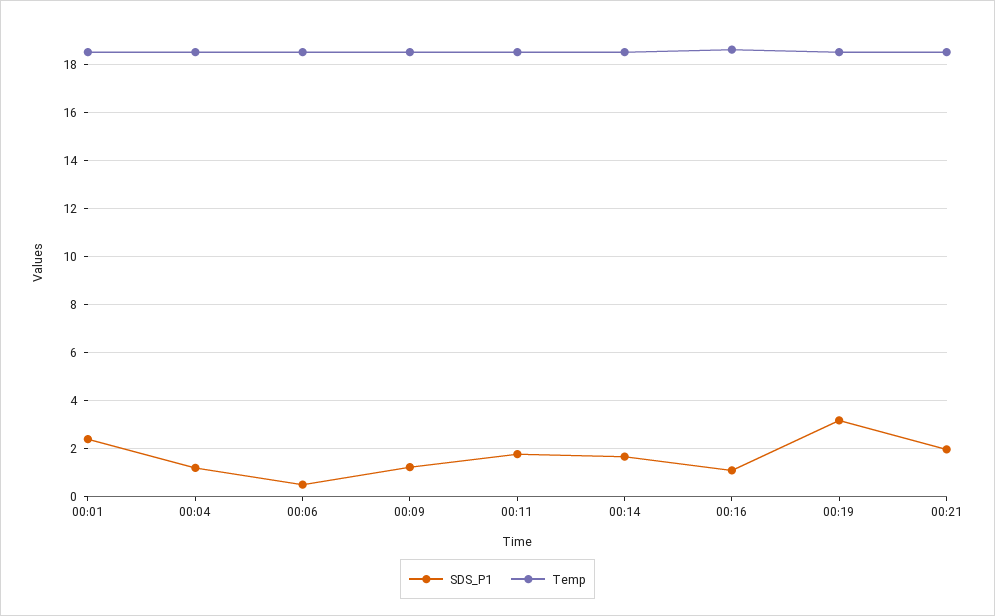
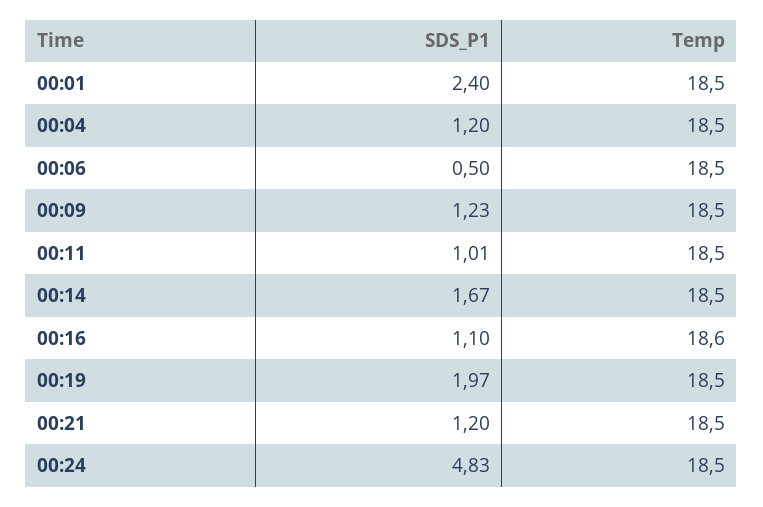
SDS_P1, 00:11: 1.75 -> 1.01
SDS_P1, 00:19: 3.25 -> 1.97
SDS_P1, 00:21: 2 -> 1.2
SDS_P1, 00:24: none -> 4.83
Temp, 00:24: none -> 18.5

